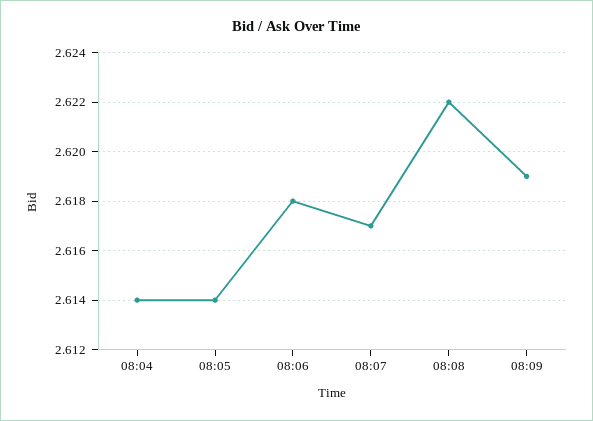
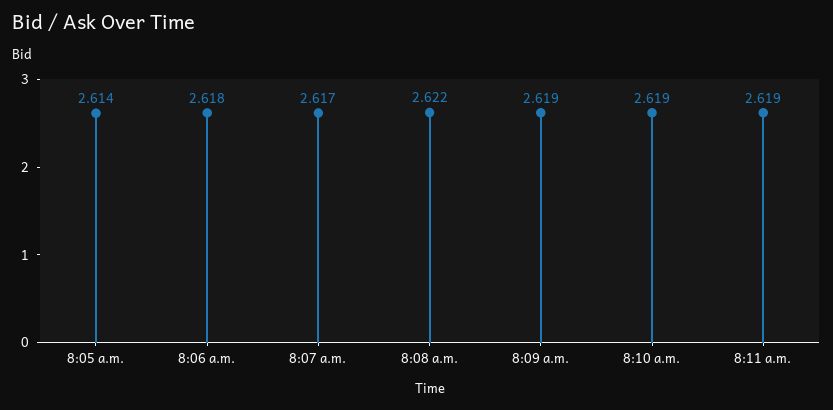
08:04: 2.614 -> none
8:10 a.m.: none -> 2.619
8:11 a.m.: none -> 2.619

